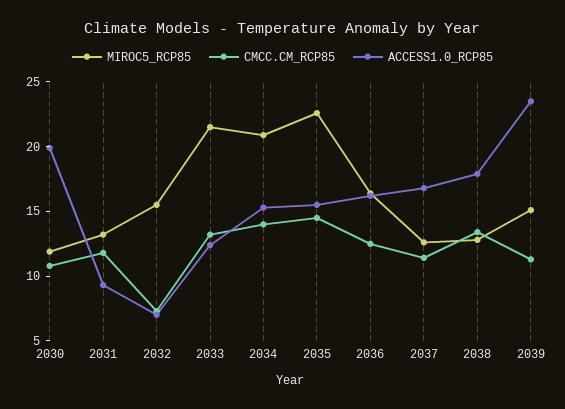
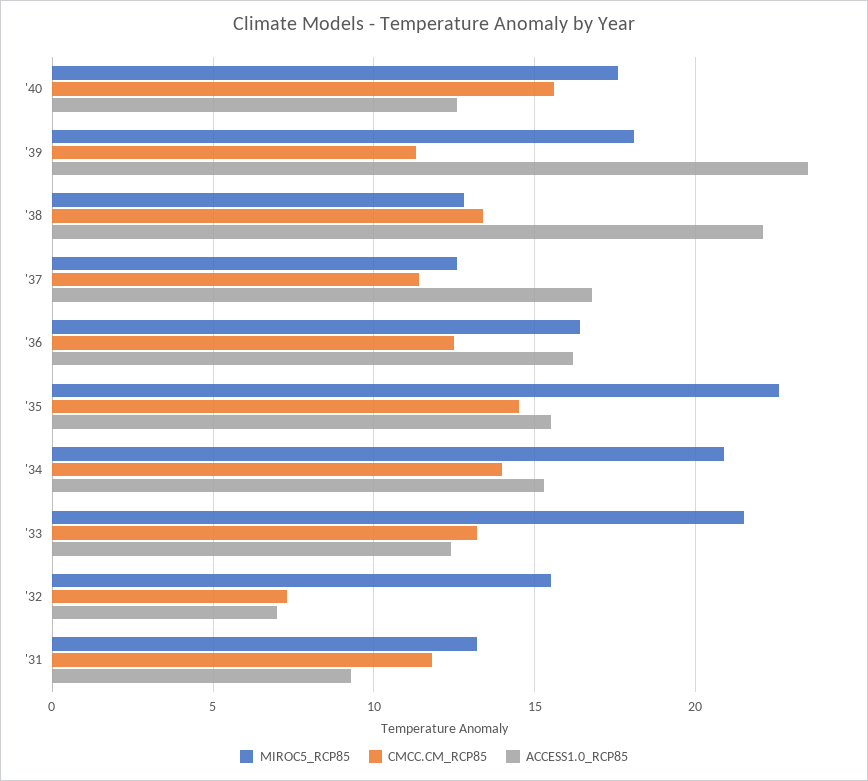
MIROC5_RCP85, 2030: 12 -> none
CMCC.CM_RCP85, 2030: 11 -> none
ACCESS1.0_RCP85, 2030: 20 -> none
ACCESS1.0_RCP85, 2038: 18 -> 22
MIROC5_RCP85, 2039: 15 -> 18
MIROC5_RCP85, '40: none -> 17.5
CMCC.CM_RCP85, '40: none -> 15.5
ACCESS1.0_RCP85, '40: none -> 12.5

